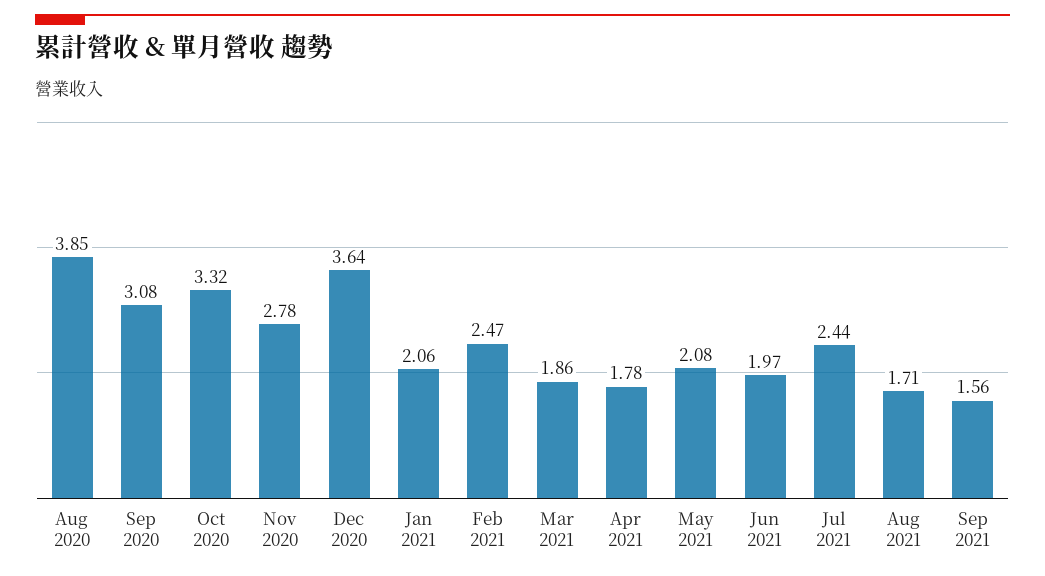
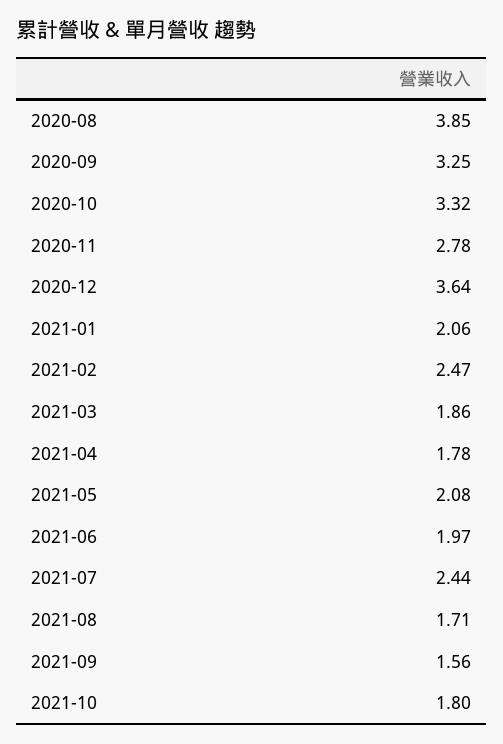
Sep 2020: 3.08 -> 3.25
2021-10: none -> 1.8

